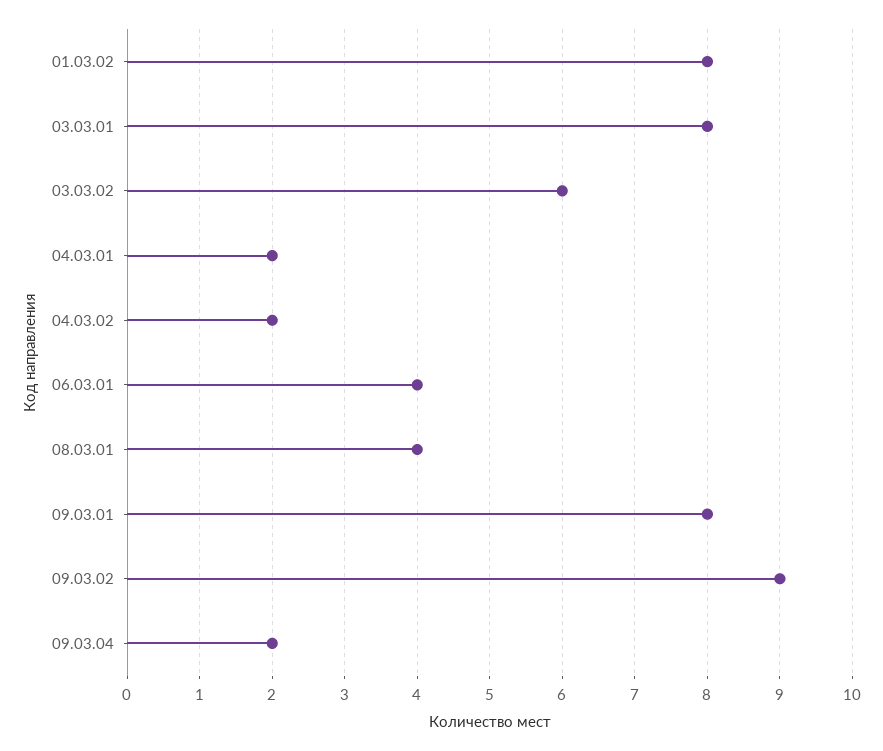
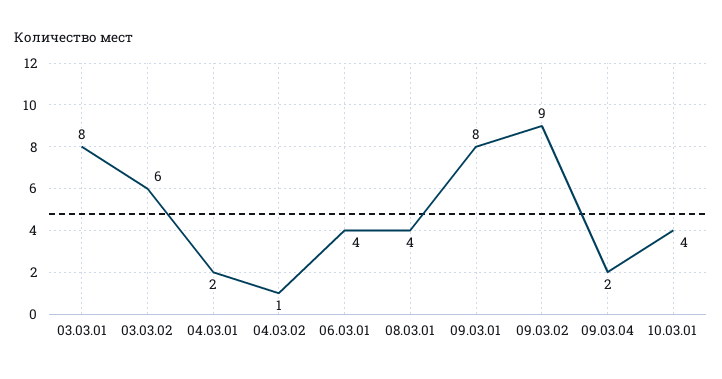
01.03.02: 8 -> none
04.03.02: 2 -> 1
10.03.01: none -> 4

